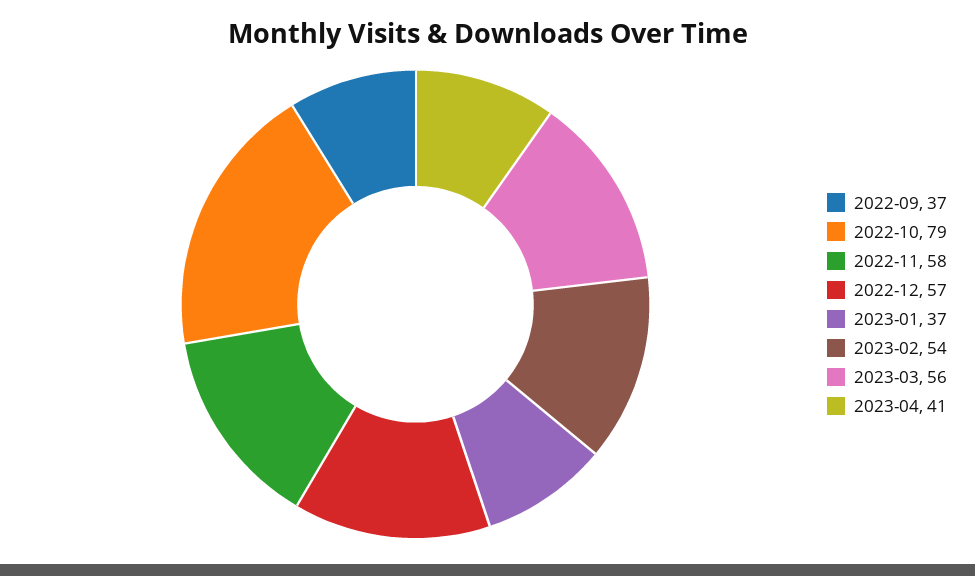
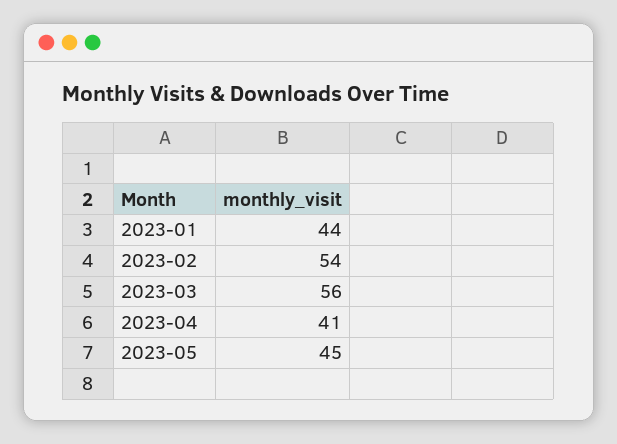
2022-09: 37 -> none
2022-10: 79 -> none
2022-11: 58 -> none
2022-12: 57 -> none
2023-01: 37 -> 44
2023-05: none -> 45

